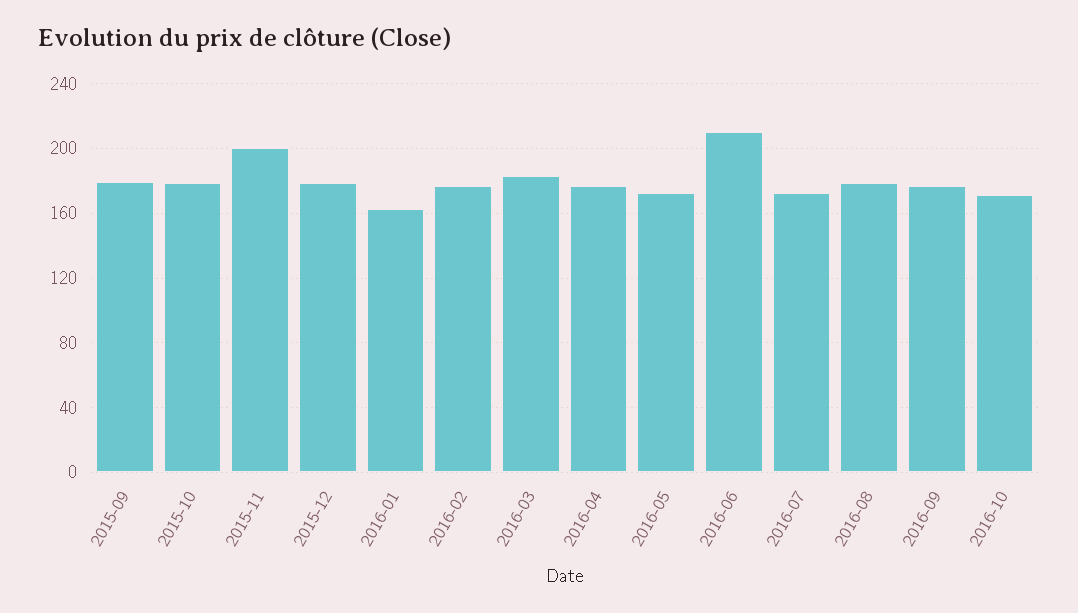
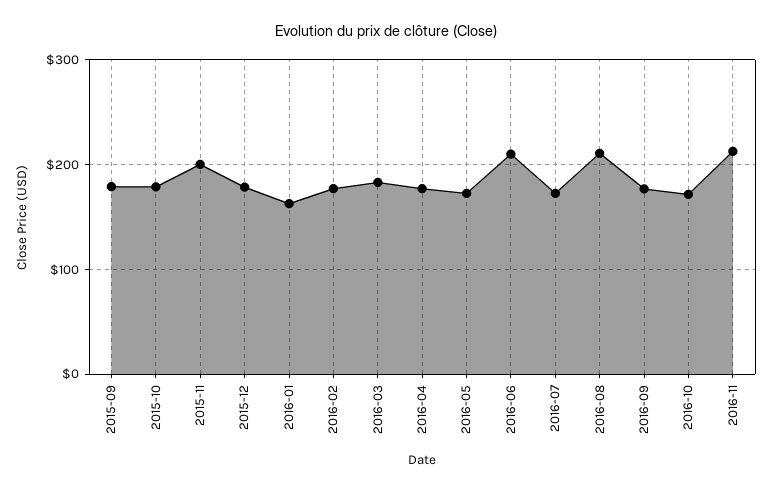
2016-08: 180 -> 210
2016-11: none -> 210

